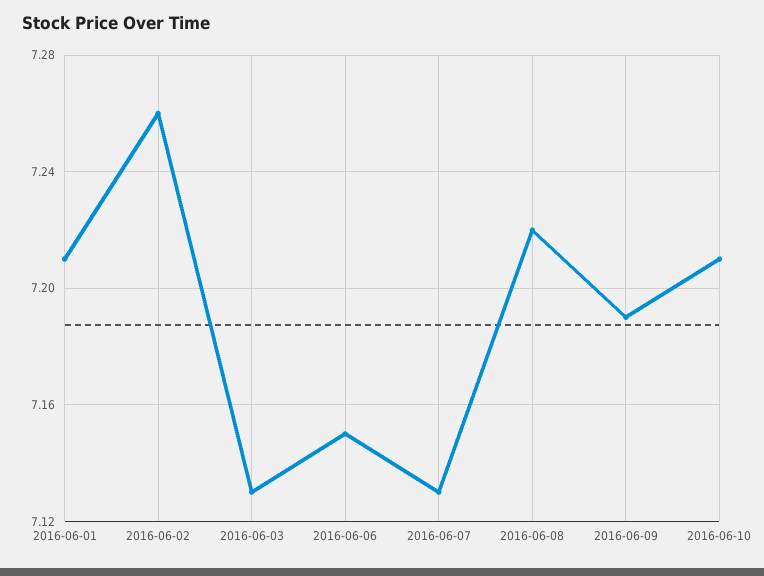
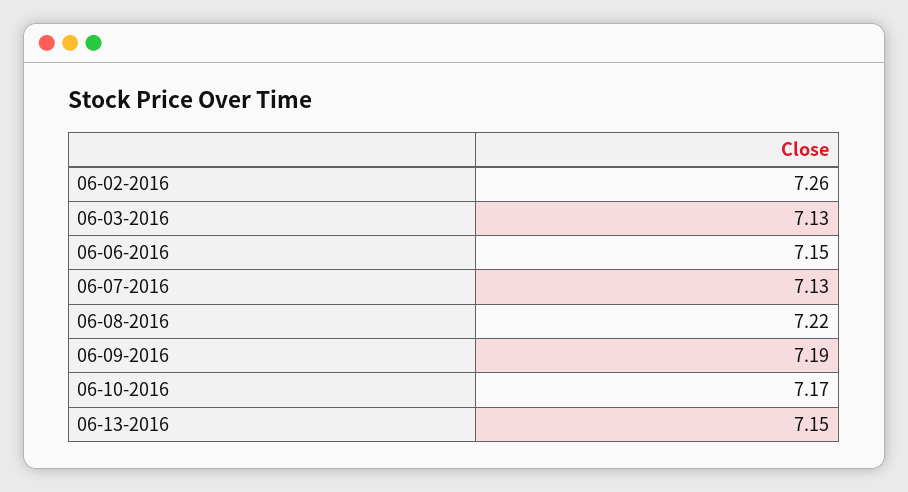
2016-06-01: 7.21 -> none
2016-06-10: 7.21 -> 7.17
06-13-2016: none -> 7.15

